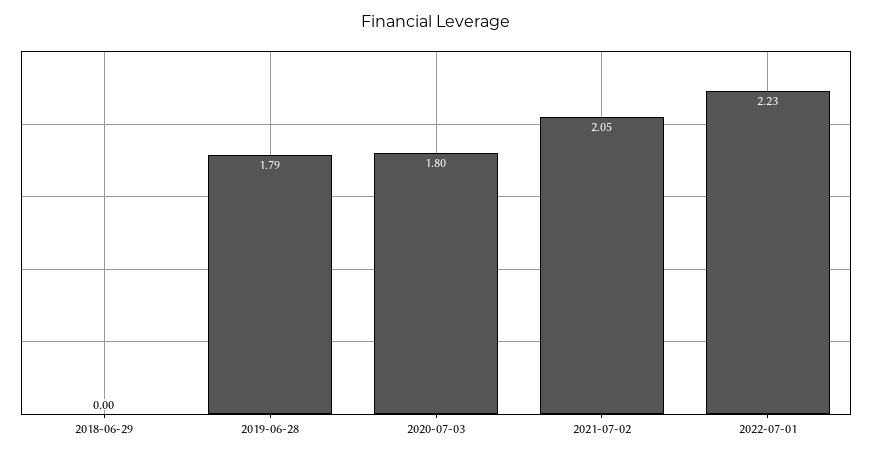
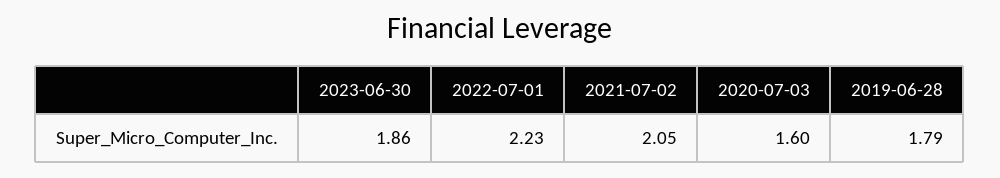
2018-06-29: 0 -> none
2020-07-03: 1.8 -> 1.6
2023-06-30: none -> 1.86

